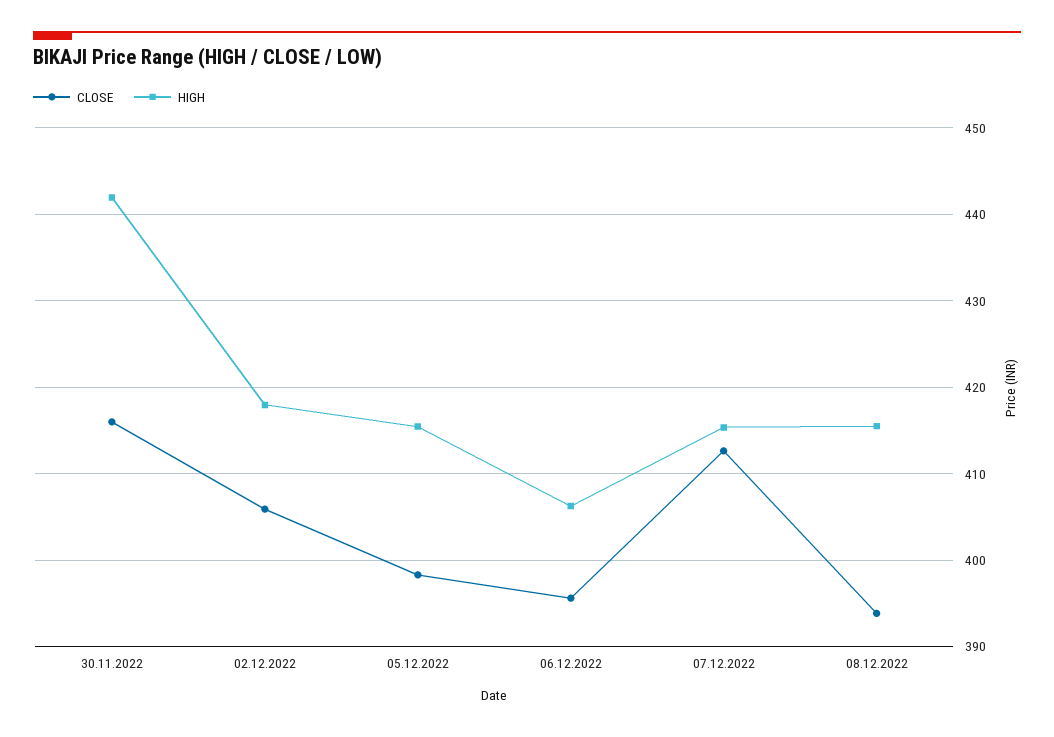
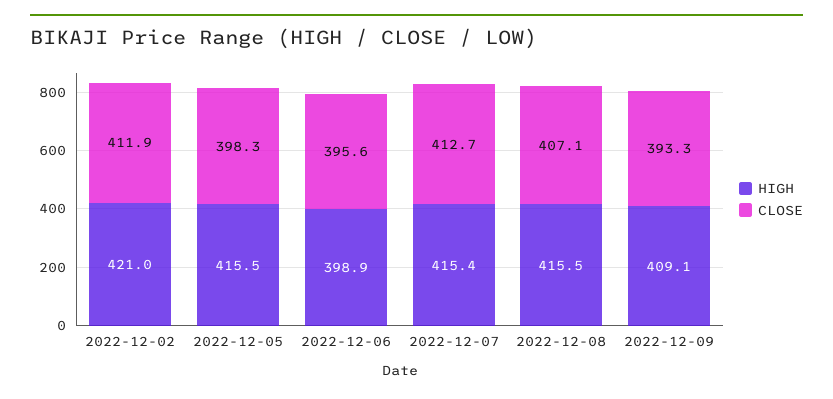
CLOSE, 30.11.2022: 416 -> none
HIGH, 30.11.2022: 442 -> none
CLOSE, 02.12.2022: 406 -> 411.9
HIGH, 02.12.2022: 418 -> 421
HIGH, 06.12.2022: 406 -> 398.9
CLOSE, 08.12.2022: 394 -> 407.1
HIGH, 2022-12-09: none -> 409.1
CLOSE, 2022-12-09: none -> 393.3

